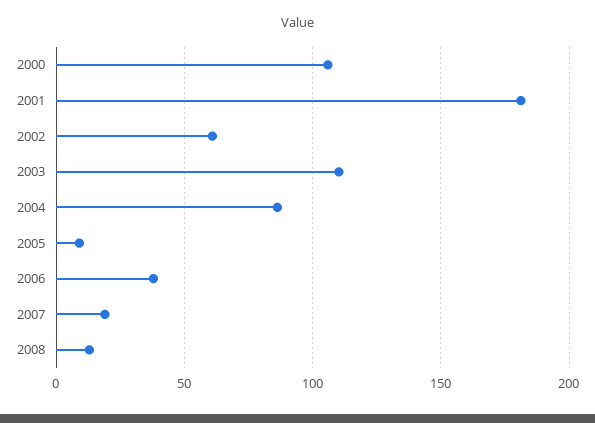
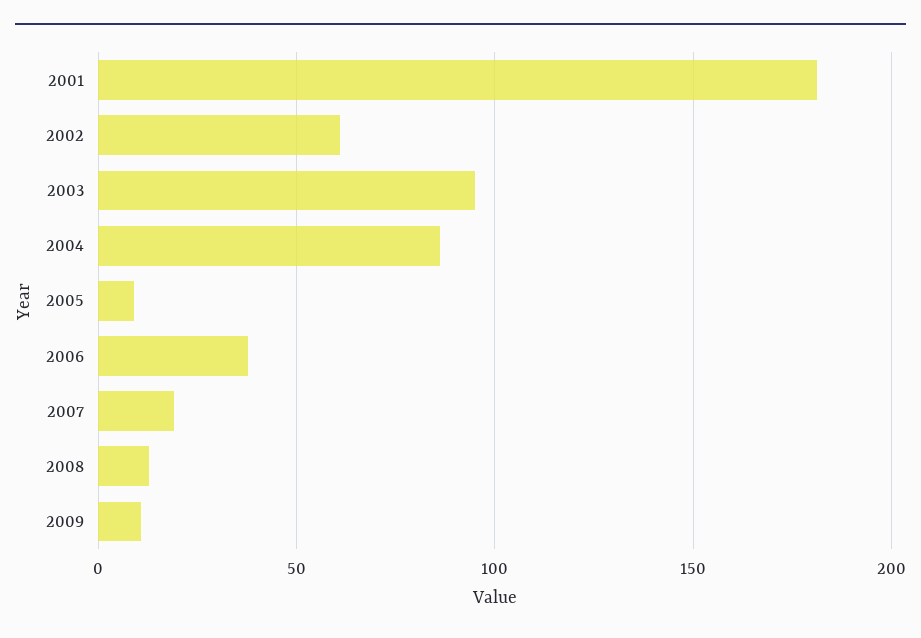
2000: 105 -> none
2003: 110 -> 95
2009: none -> 10

